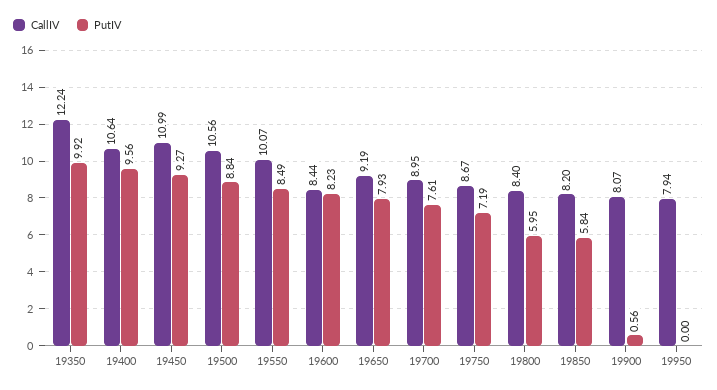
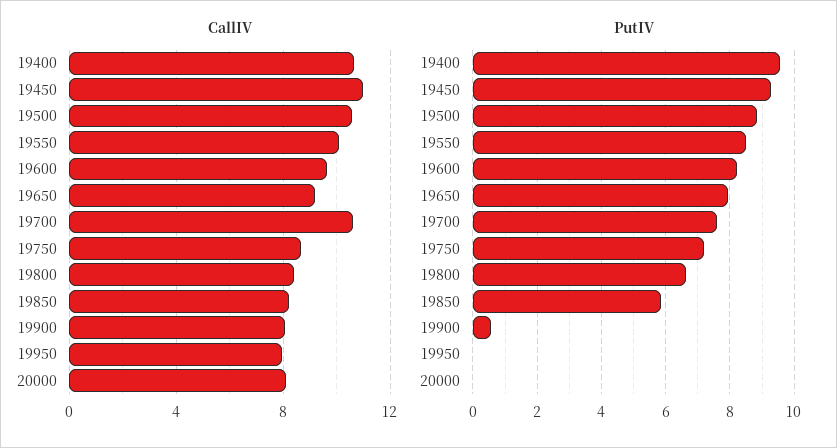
CallIV, 19350: 12.24 -> none
PutIV, 19350: 9.92 -> none
CallIV, 19600: 8.44 -> 9.5
CallIV, 19700: 8.95 -> 10.5
PutIV, 19800: 5.95 -> 6.6
CallIV, 20000: none -> 8
PutIV, 20000: none -> 0

